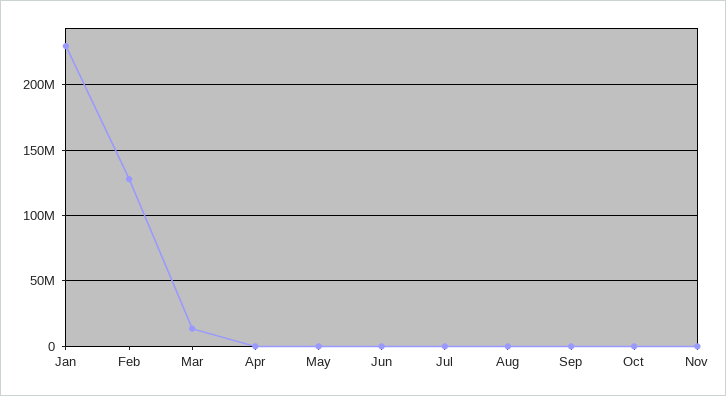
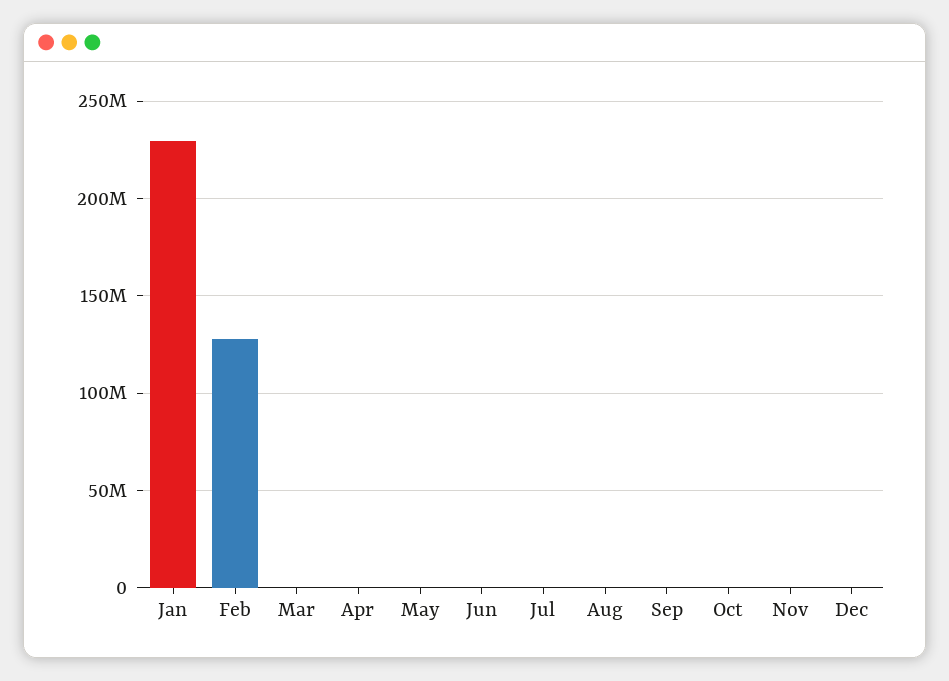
Mar: 15000000 -> 0
Dec: none -> 0

